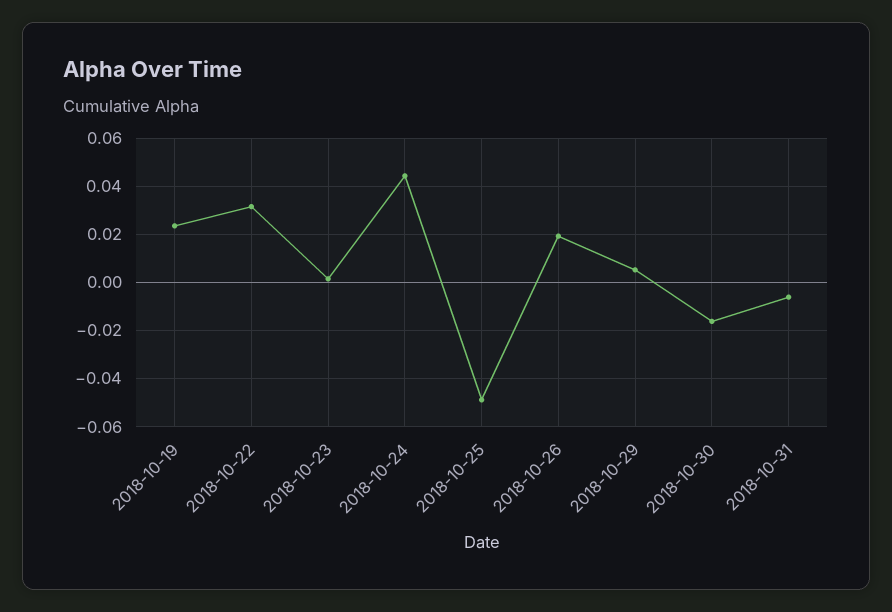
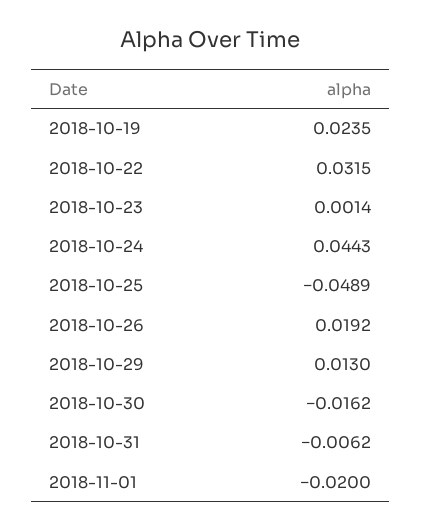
2018-10-29: 0.005 -> 0.013
2018-11-01: none -> -0.02

